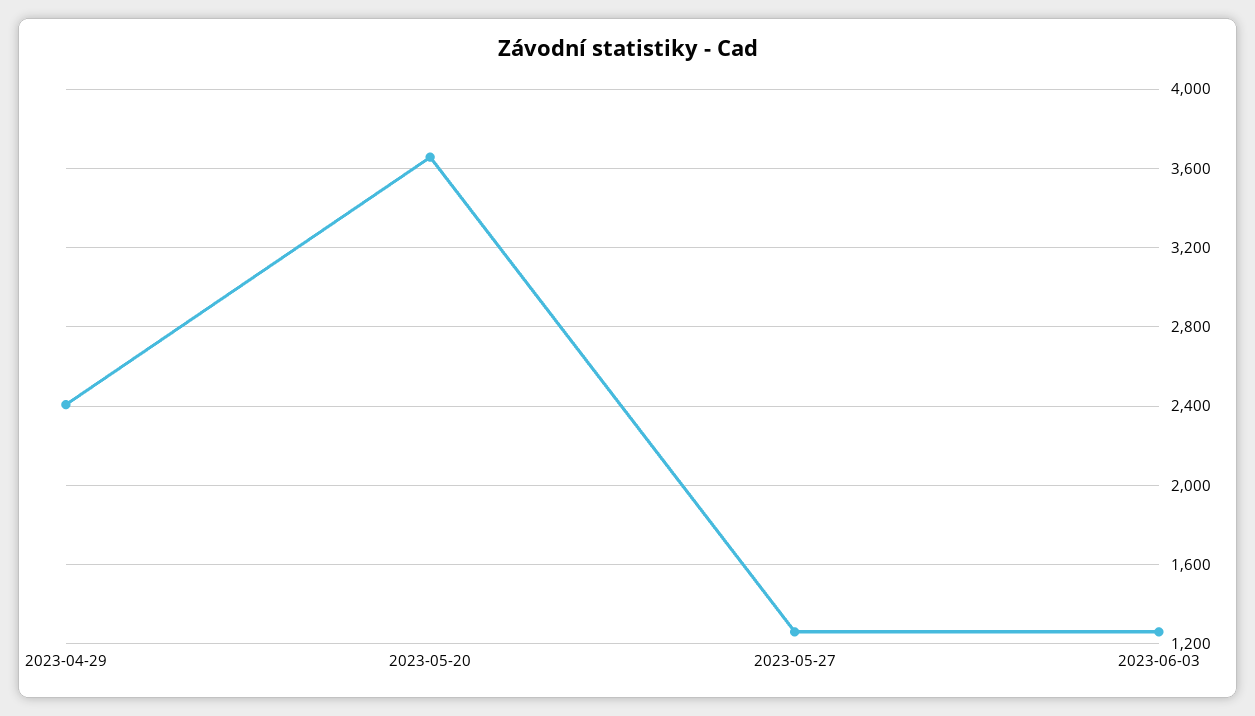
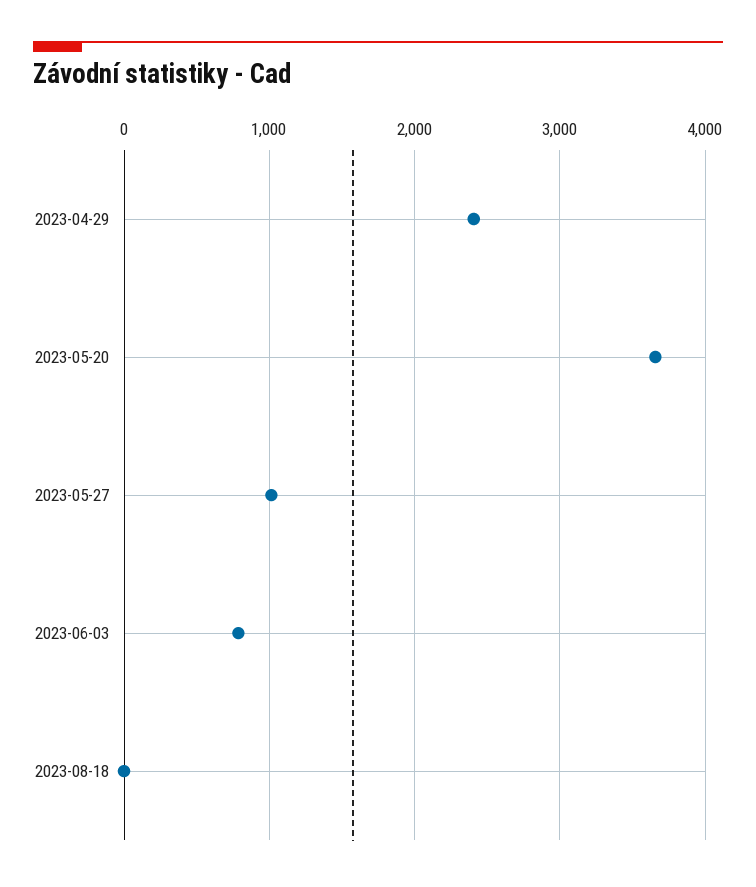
2023-05-27: 1250 -> 1000
2023-06-03: 1250 -> 800
2023-08-18: none -> 0

